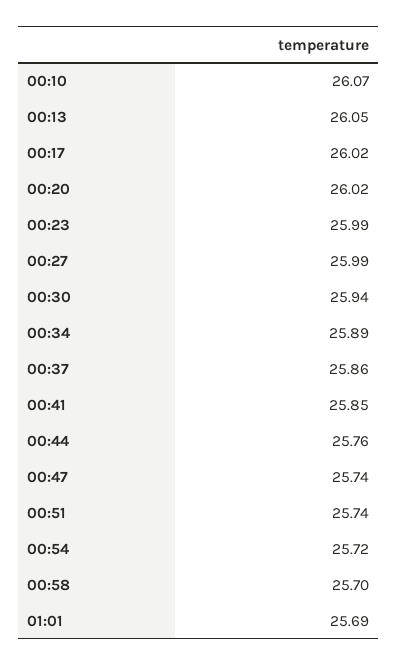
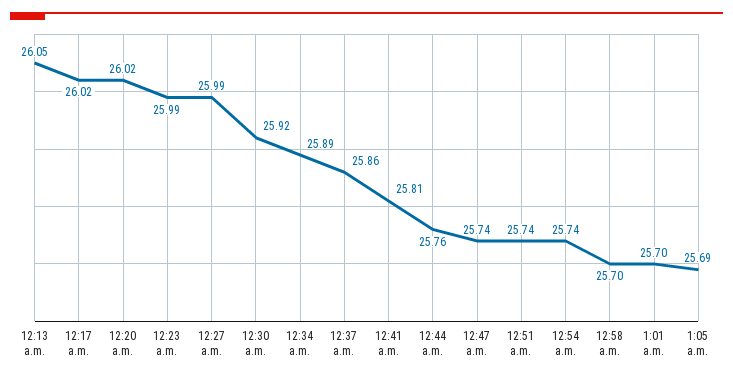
00:10: 26.07 -> none
00:30: 25.94 -> 25.92
00:41: 25.85 -> 25.81
00:54: 25.72 -> 25.74
01:01: 25.69 -> 25.7
1:05 a.m.: none -> 25.69

